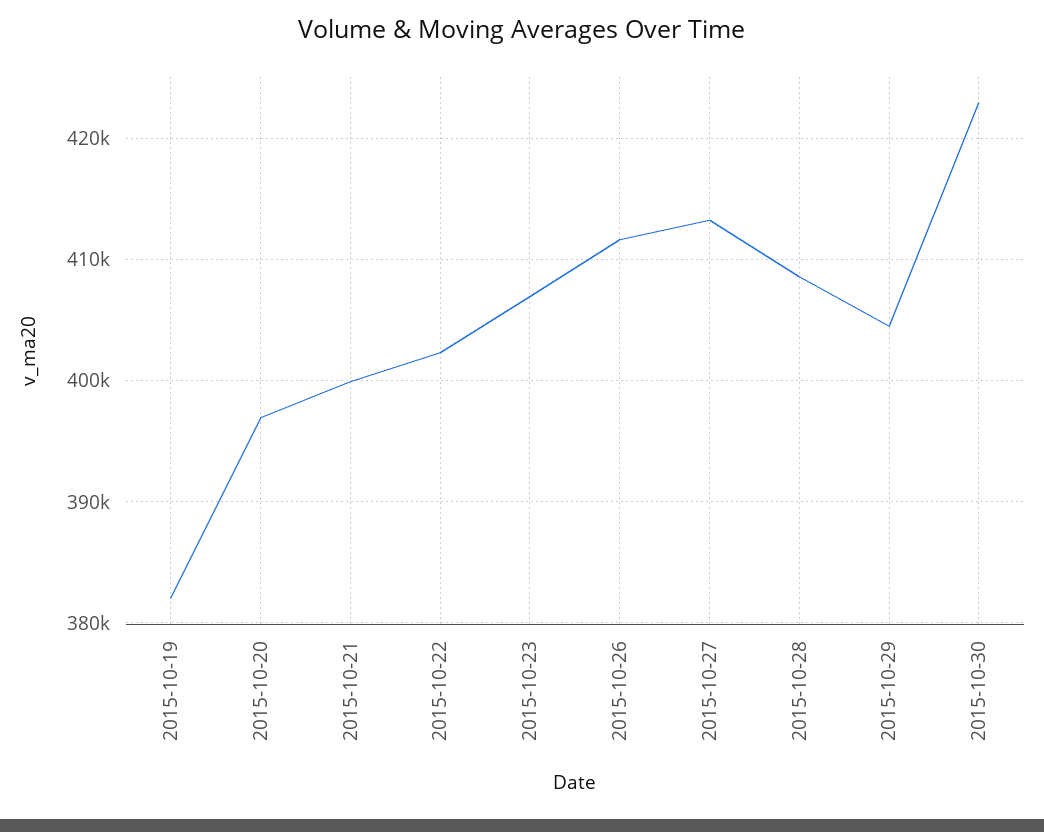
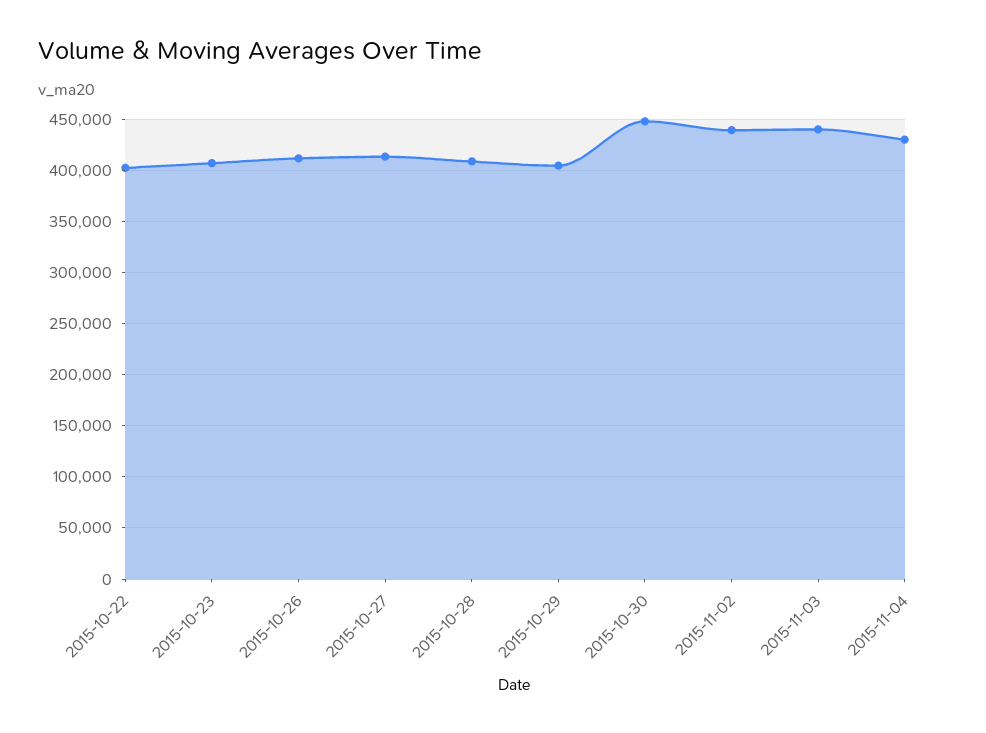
2015-10-19: 382000 -> none
2015-10-20: 397000 -> none
2015-10-21: 400000 -> none
2015-10-30: 423000 -> 450000
2015-11-02: none -> 440000
2015-11-03: none -> 440000
2015-11-04: none -> 430000

